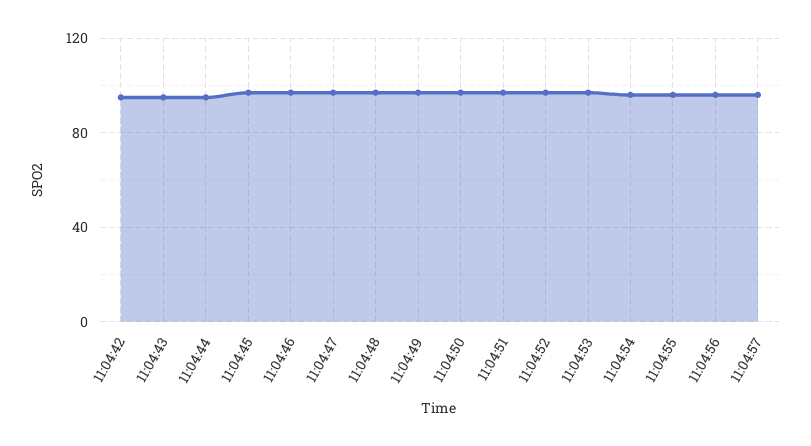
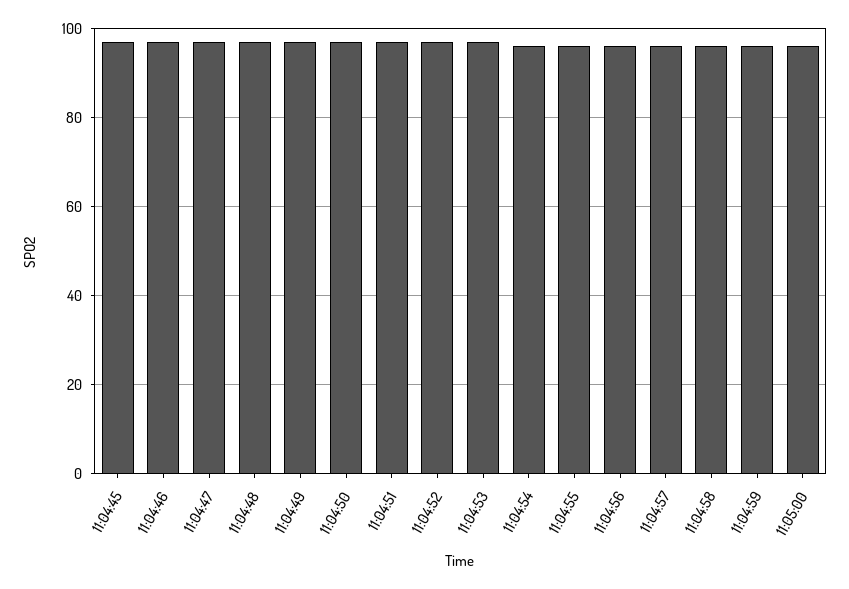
11:04:42: 95 -> none
11:04:43: 95 -> none
11:04:44: 95 -> none
11:04:58: none -> 95
11:04:59: none -> 95
11:05:00: none -> 95

